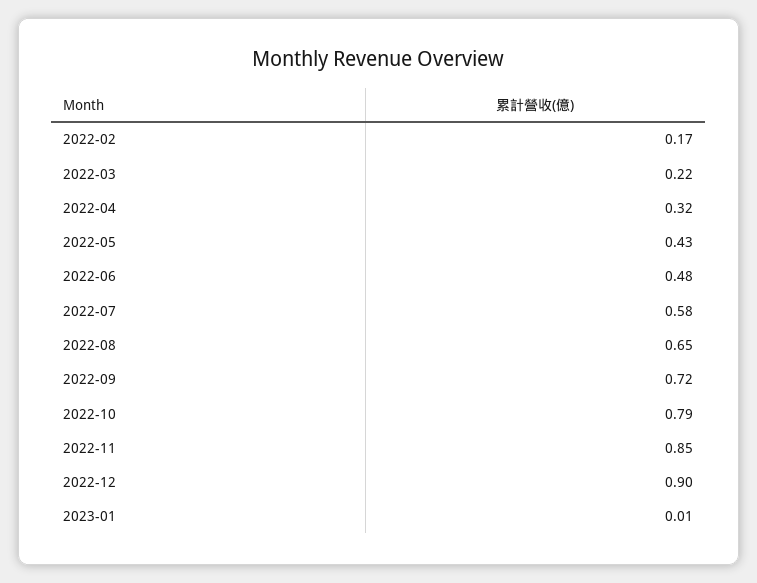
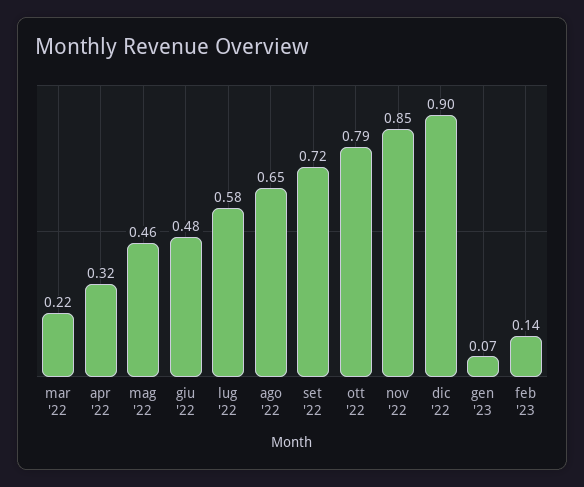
2022-02: 0.17 -> none
2022-05: 0.43 -> 0.46
2023-01: 0.01 -> 0.07
feb '23: none -> 0.14

